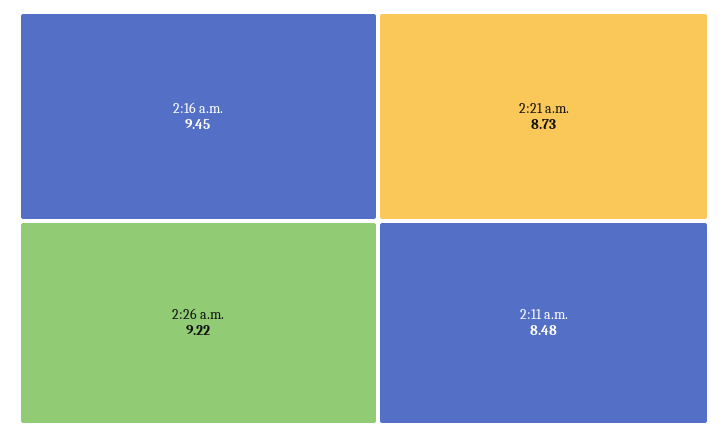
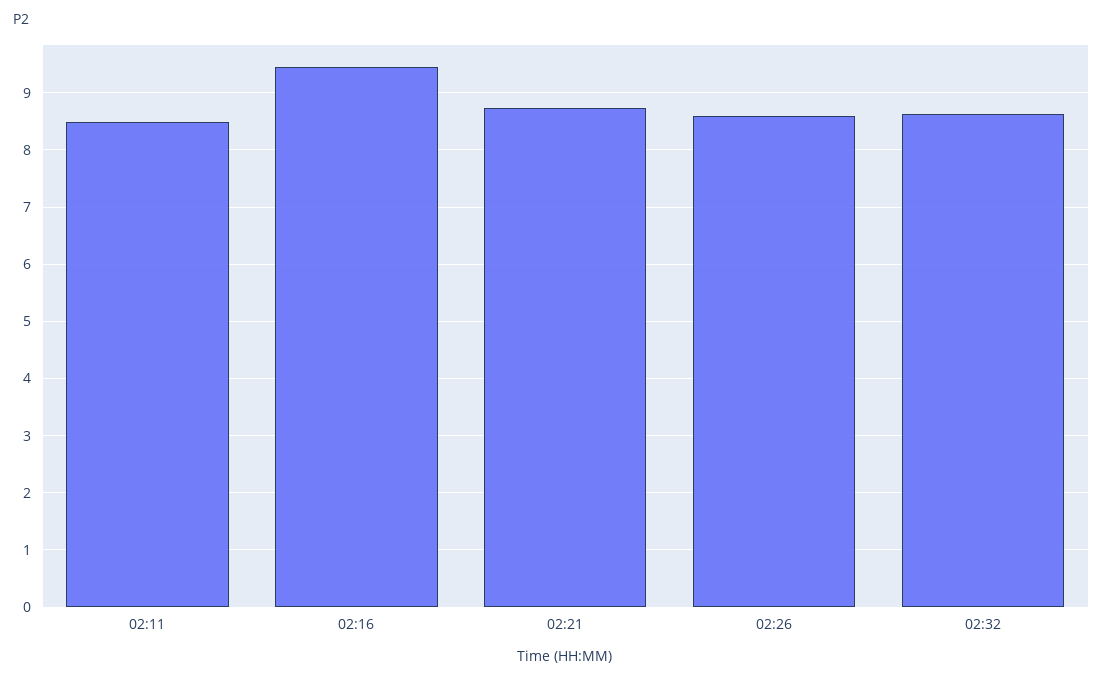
2:26 a.m.: 9.22 -> 8.6
02:32: none -> 8.6

